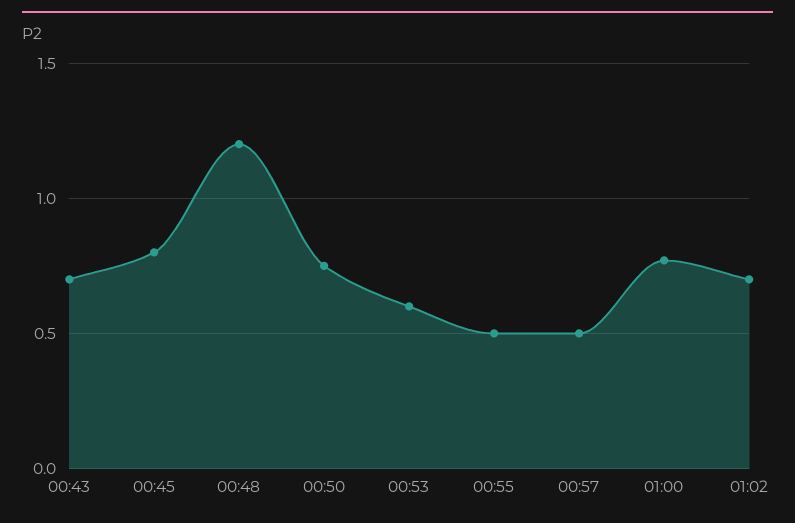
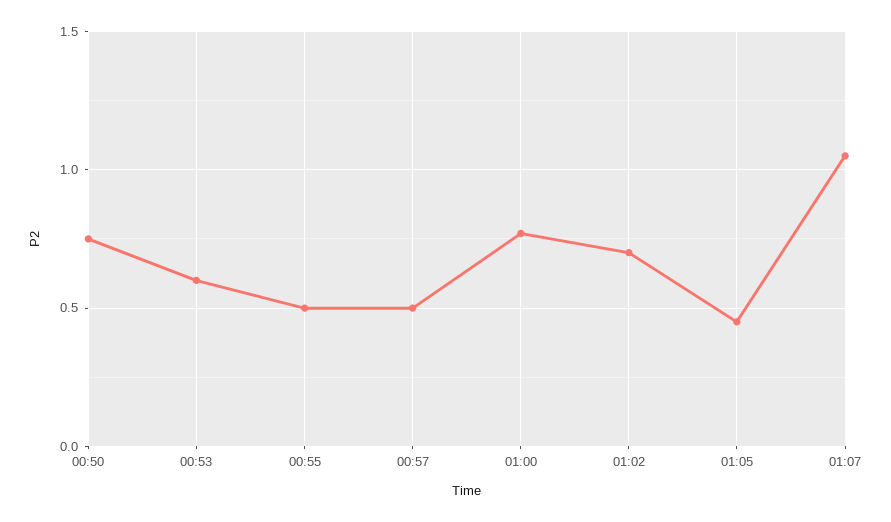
00:43: 0.7 -> none
00:45: 0.8 -> none
00:48: 1.2 -> none
01:05: none -> 0.45
01:07: none -> 1.05

